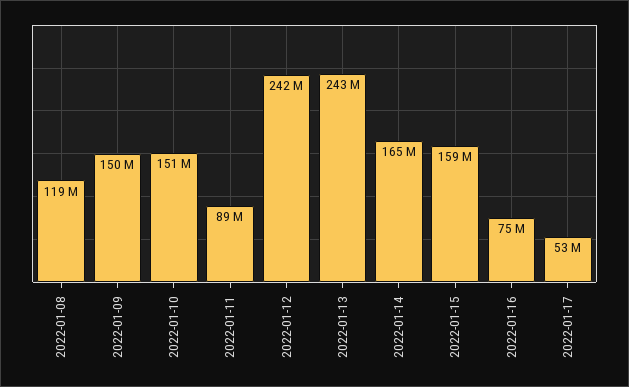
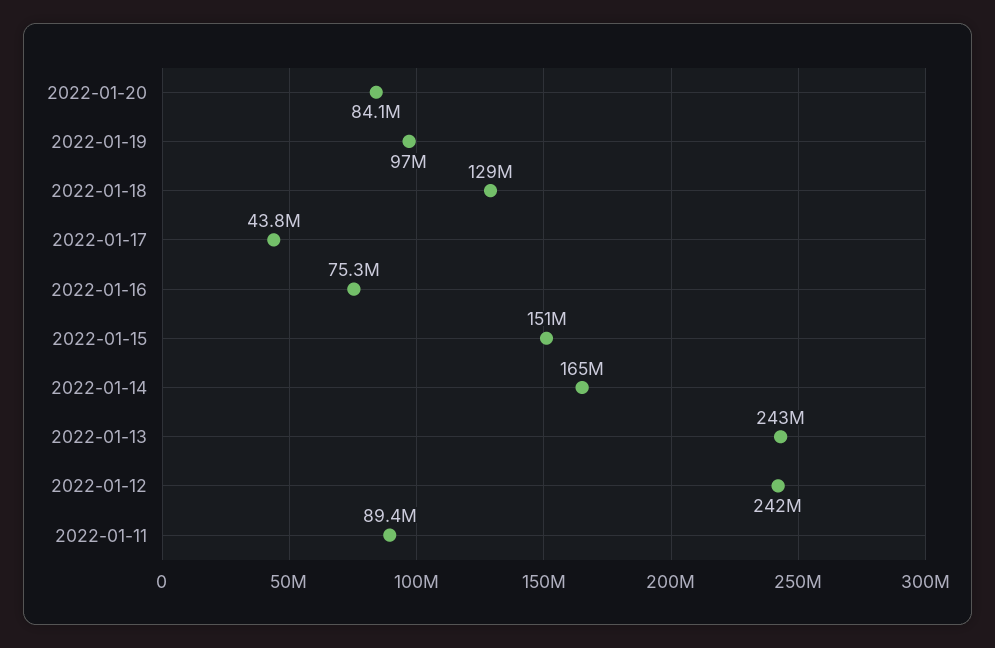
2022-01-08: 119000000 -> none
2022-01-09: 150000000 -> none
2022-01-10: 151000000 -> none
2022-01-15: 159000000 -> 151000000
2022-01-17: 53000000 -> 43800000
2022-01-20: none -> 84100000
2022-01-19: none -> 97000000
2022-01-18: none -> 129000000

